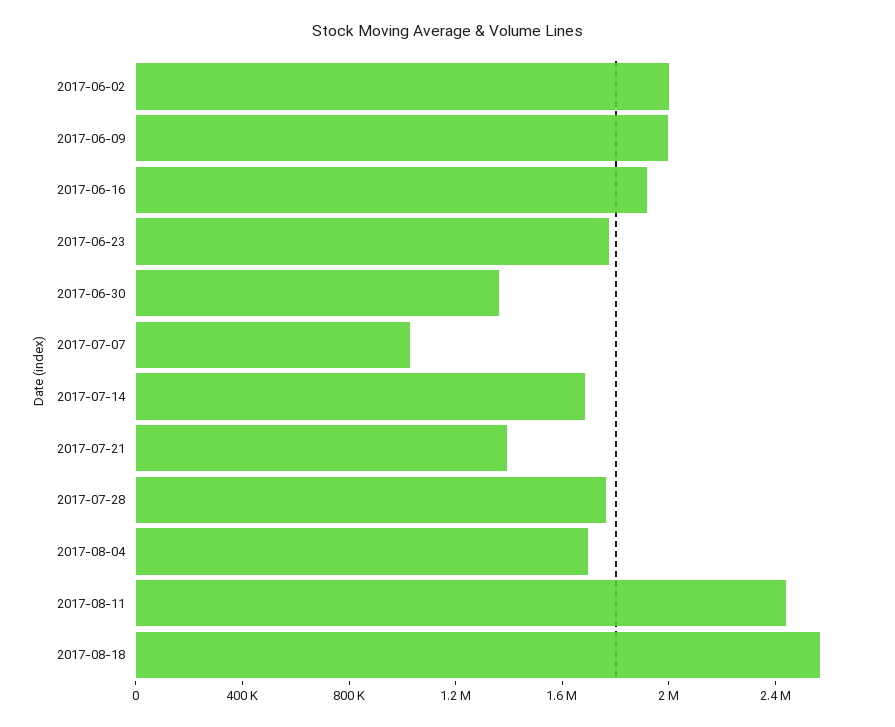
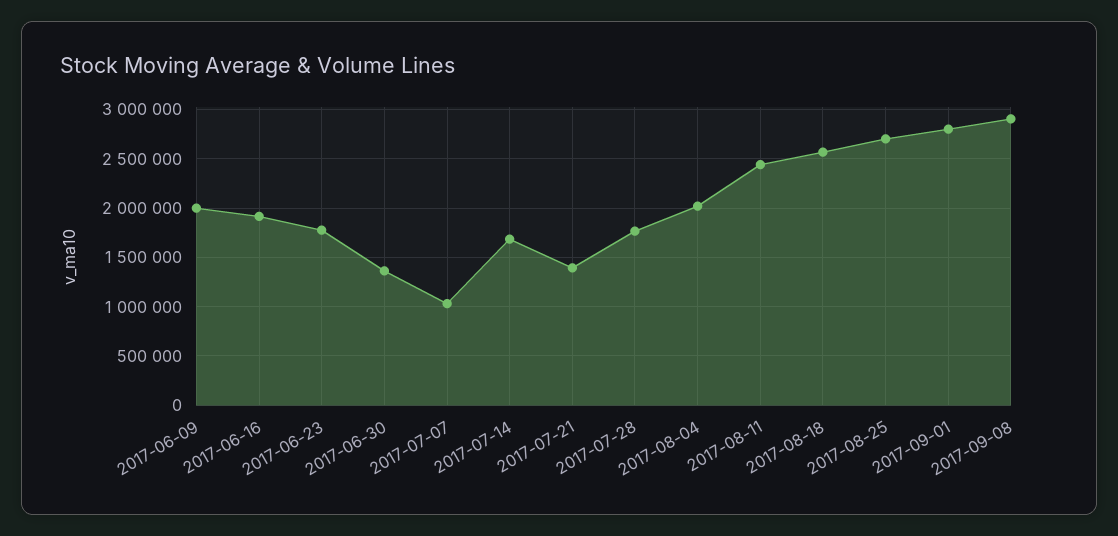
2017-06-02: 2000000 -> none
2017-08-04: 1700000 -> 2000000
2017-08-25: none -> 2700000
2017-09-01: none -> 2800000
2017-09-08: none -> 2900000

